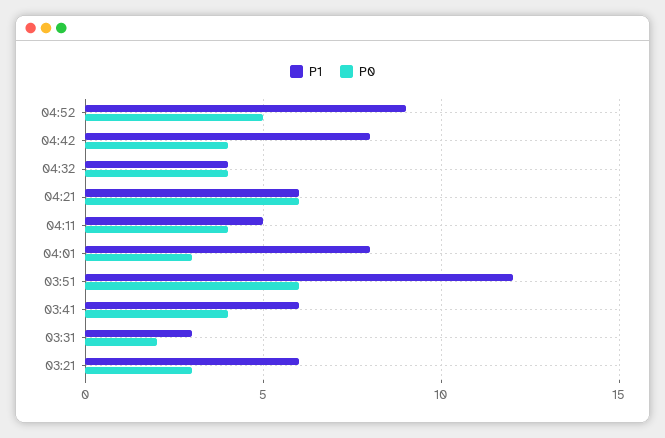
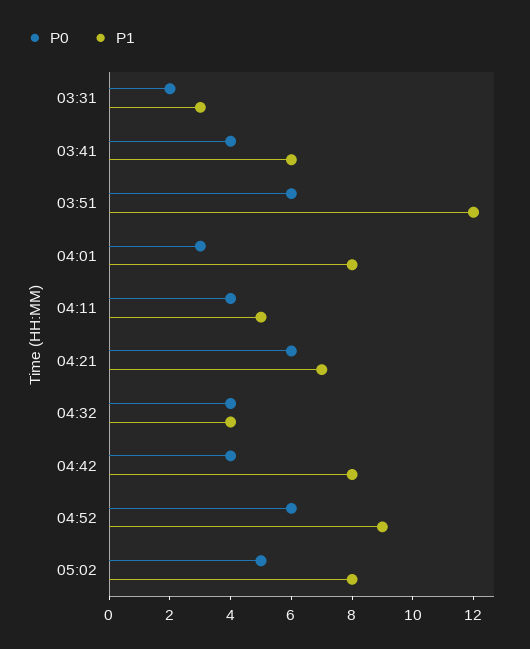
P0, 04:52: 5 -> 6
P1, 04:21: 6 -> 7
P1, 03:21: 6 -> none
P0, 03:21: 3 -> none
P0, 05:02: none -> 5
P1, 05:02: none -> 8

